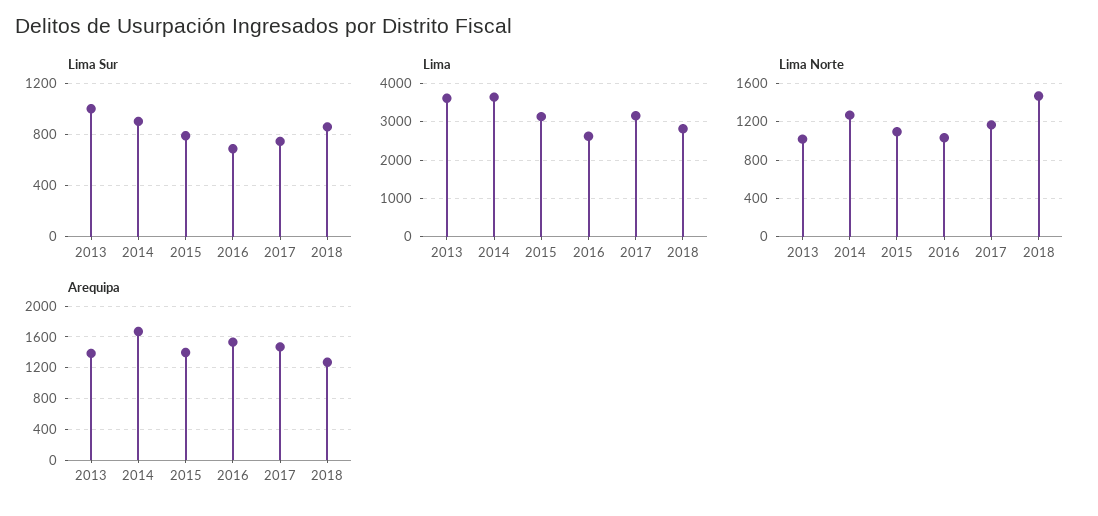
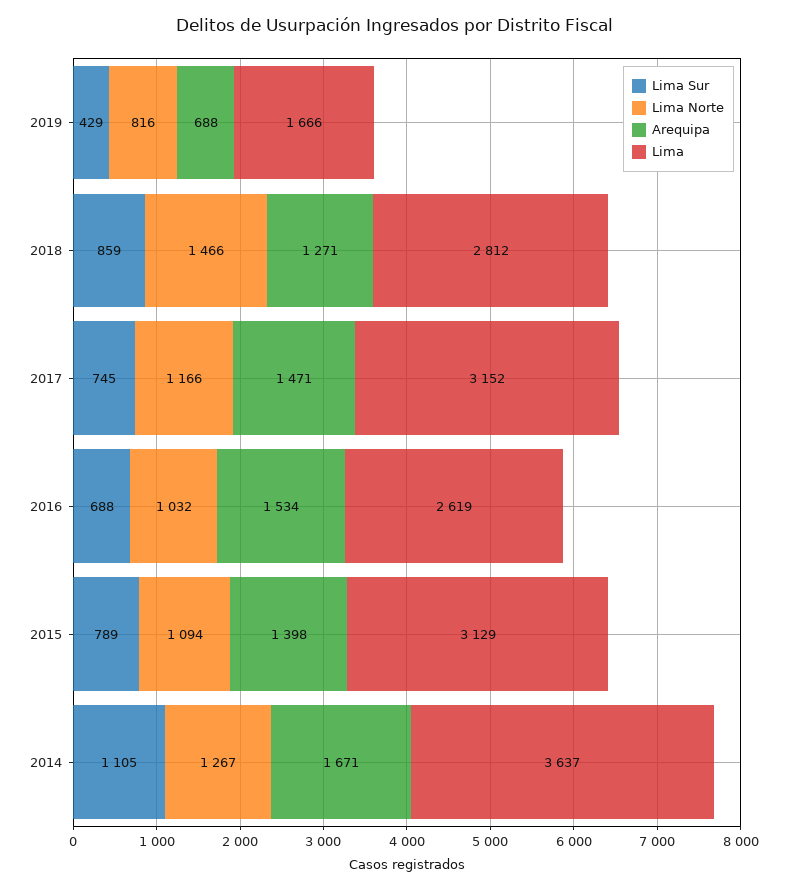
Lima Sur, 2013: 1000 -> none
Lima Sur, 2014: 900 -> 1105
Lima, 2013: 3600 -> none
Lima Norte, 2013: 1000 -> none
Arequipa, 2013: 1400 -> none
Lima Sur, 2019: none -> 429
Lima Norte, 2019: none -> 816
Arequipa, 2019: none -> 688
Lima, 2019: none -> 1666

